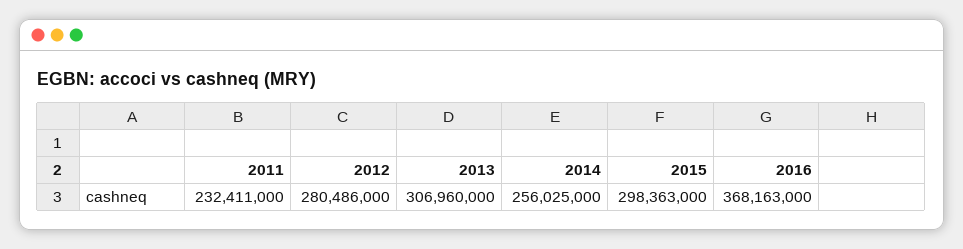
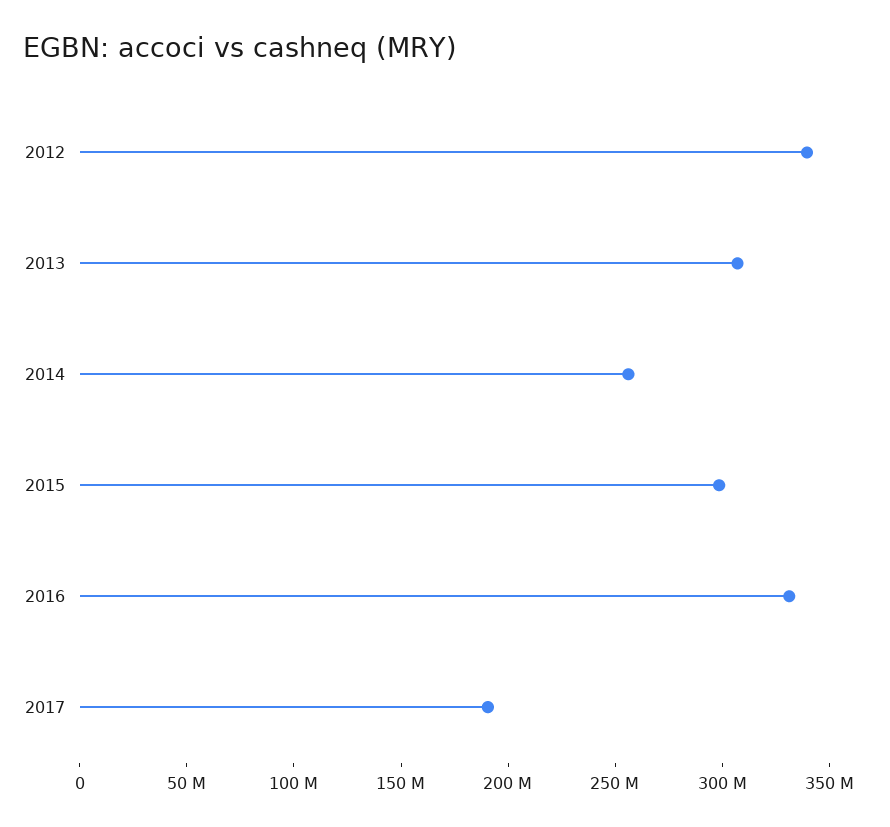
2011: 232411000 -> none
2012: 280486000 -> 340000000
2016: 368163000 -> 330000000
2017: none -> 190000000

